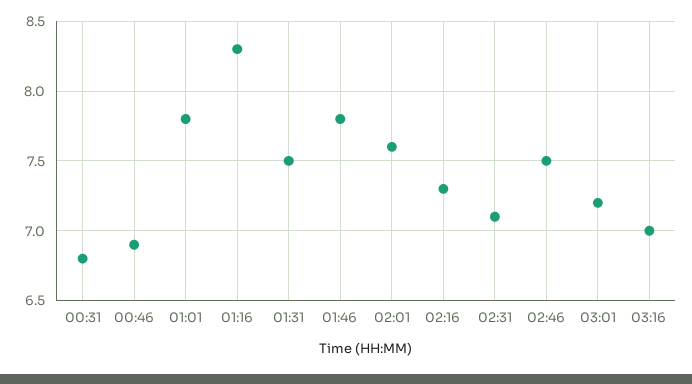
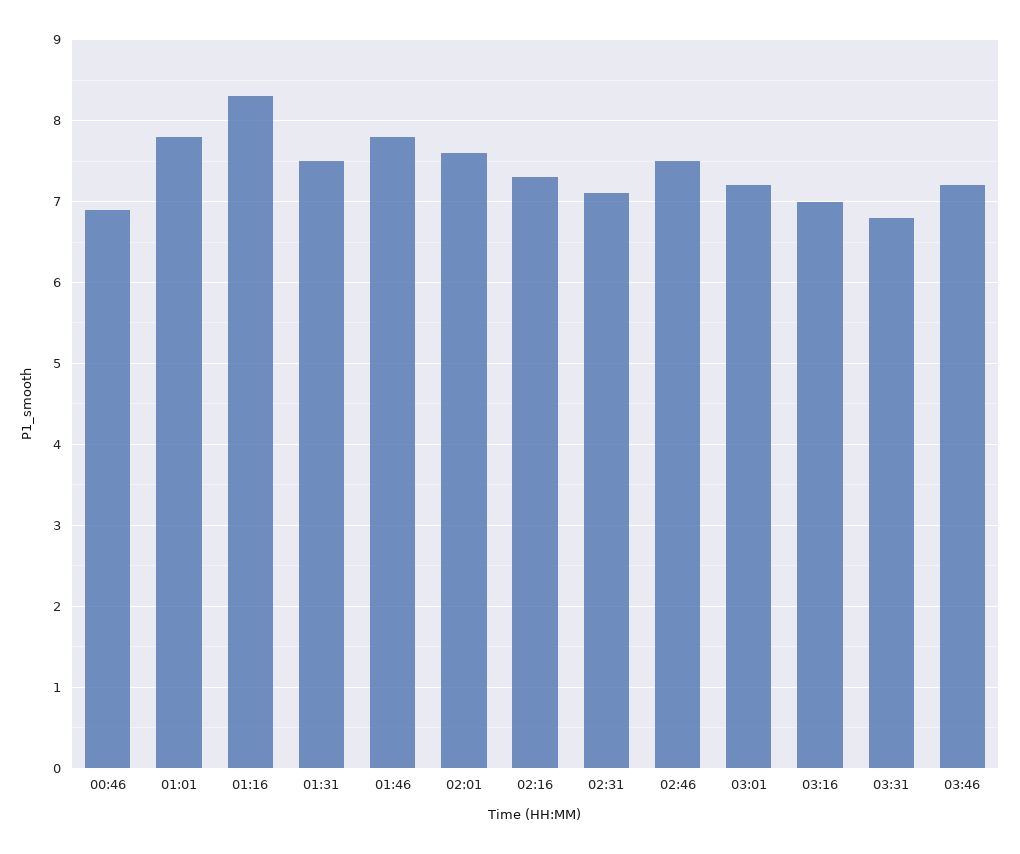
00:31: 6.8 -> none
03:31: none -> 6.8
03:46: none -> 7.2

